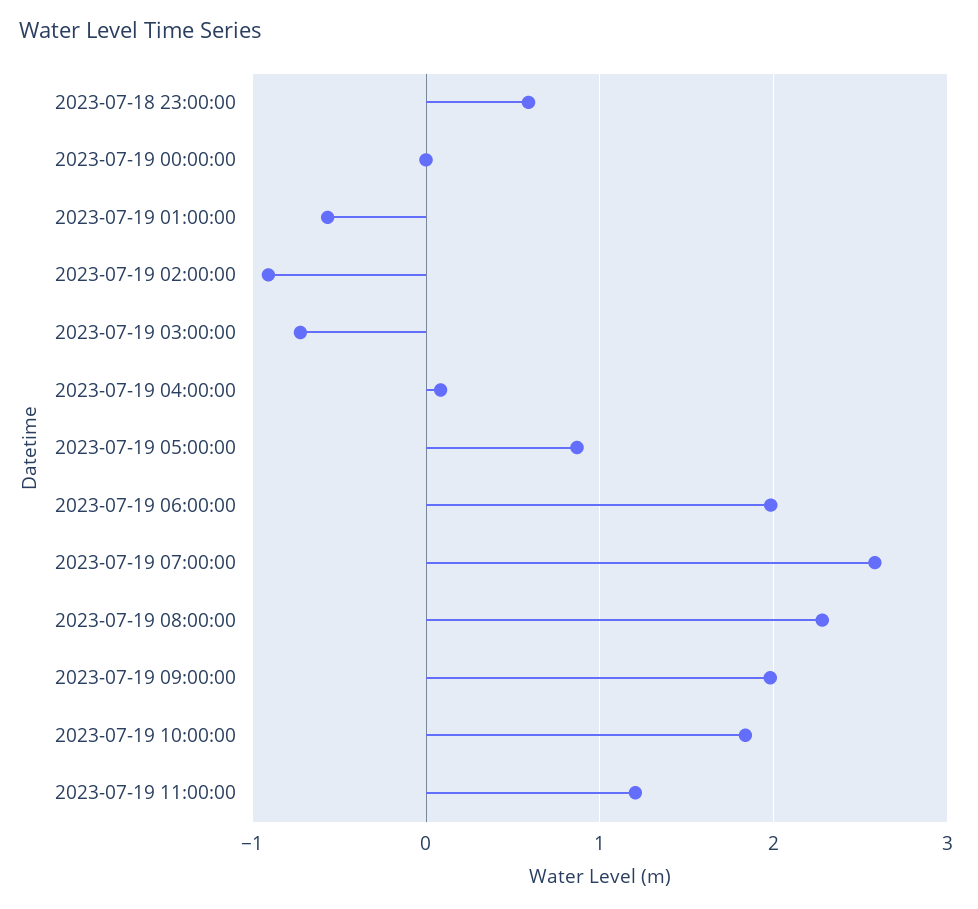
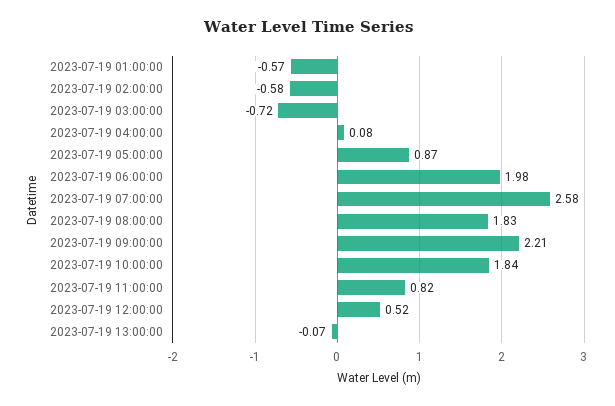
2023-07-18 23:00:00: 0.6 -> none
2023-07-19 00:00:00: 0 -> none
2023-07-19 02:00:00: -0.9 -> -0.58
2023-07-19 08:00:00: 2.3 -> 1.83
2023-07-19 09:00:00: 2 -> 2.21
2023-07-19 11:00:00: 1.2 -> 0.82
2023-07-19 12:00:00: none -> 0.52
2023-07-19 13:00:00: none -> -0.07

